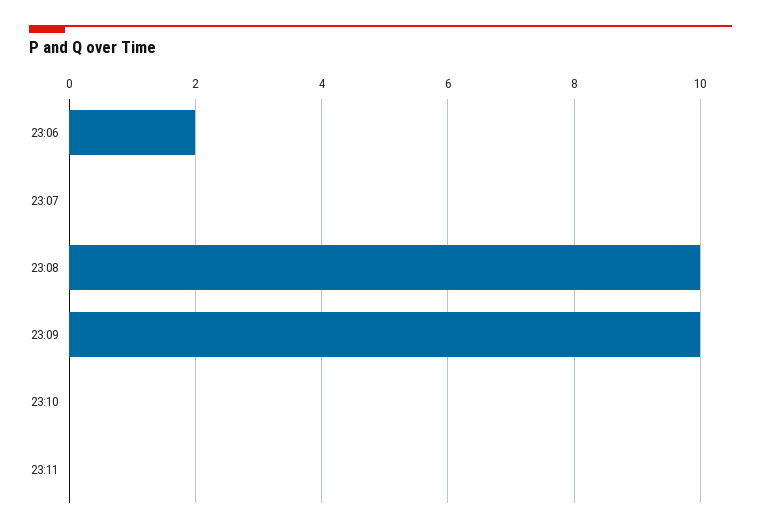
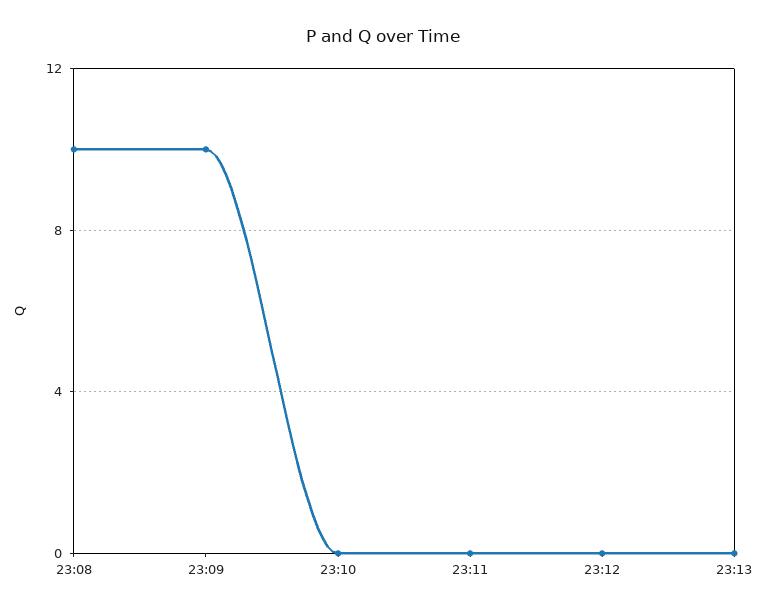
23:06: 2 -> none
23:07: 0 -> none
23:12: none -> 0
23:13: none -> 0

